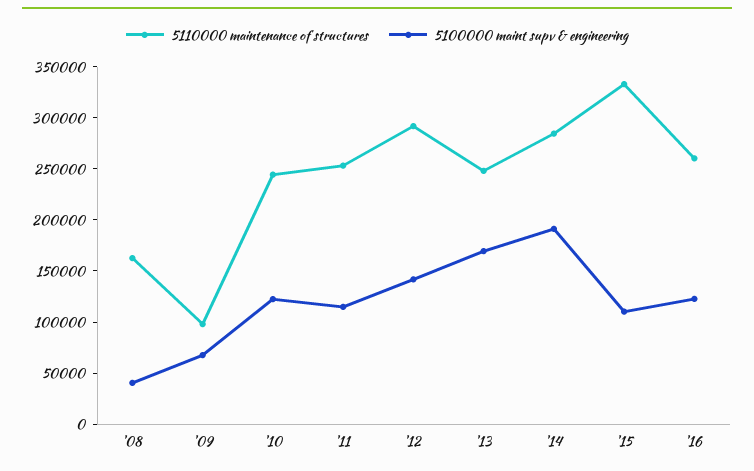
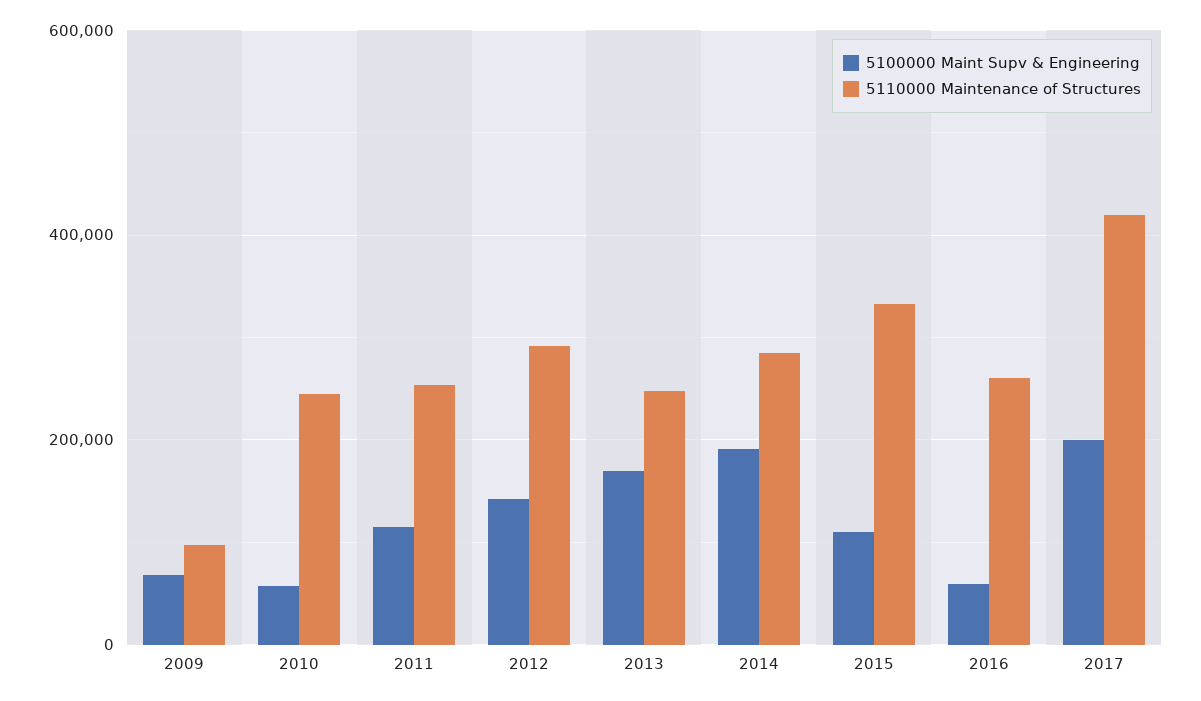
5110000 maintenance of structures, '08: 160000 -> none
5100000 maint supv & engineering, '08: 40000 -> none
5100000 maint supv & engineering, '10: 120000 -> 60000
5100000 maint supv & engineering, '16: 120000 -> 60000
5100000 maint supv & engineering, 2017: none -> 200000
5110000 maintenance of structures, 2017: none -> 420000

